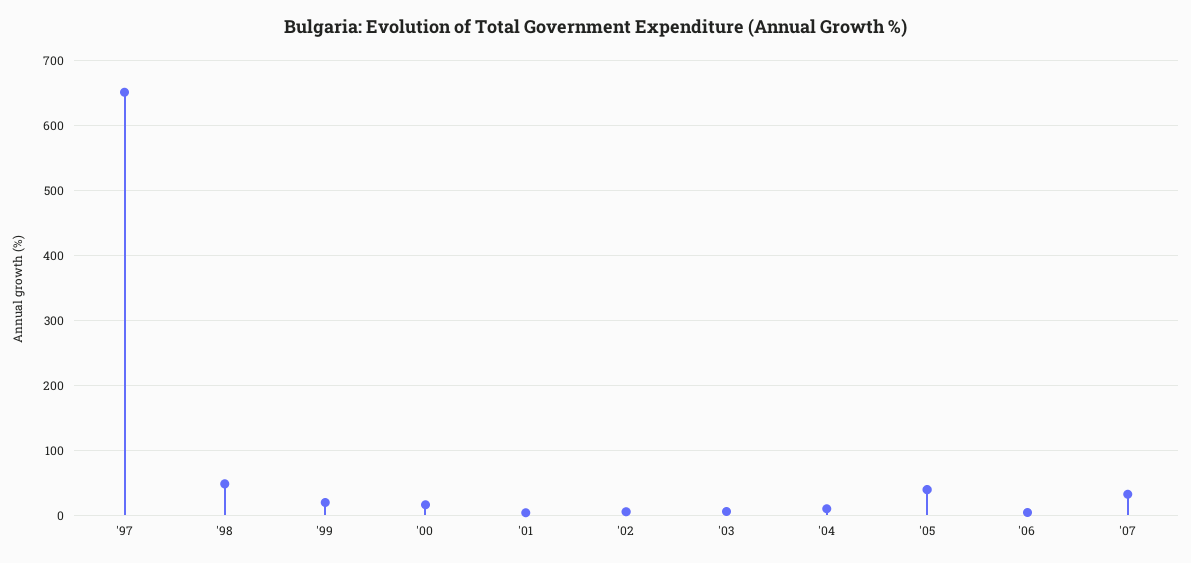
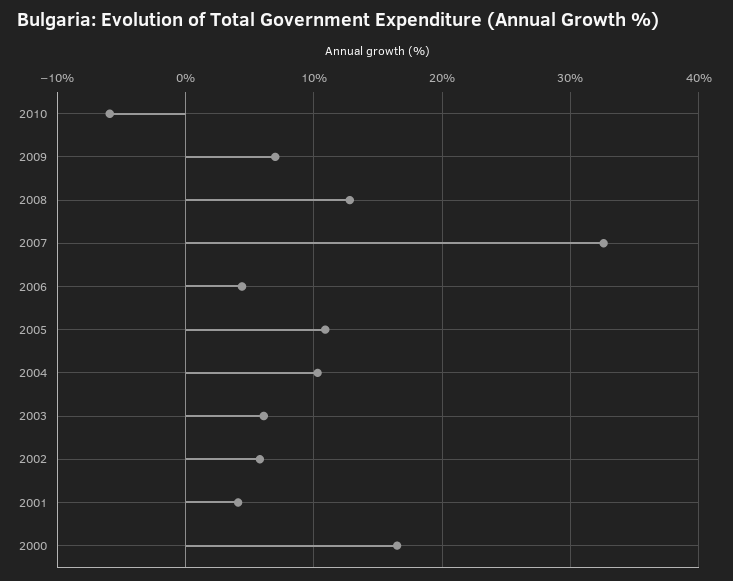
'97: 650 -> none
'98: 50 -> none
'99: 20 -> none
'05: 40 -> 11
2010: none -> -6
2009: none -> 7
2008: none -> 13

